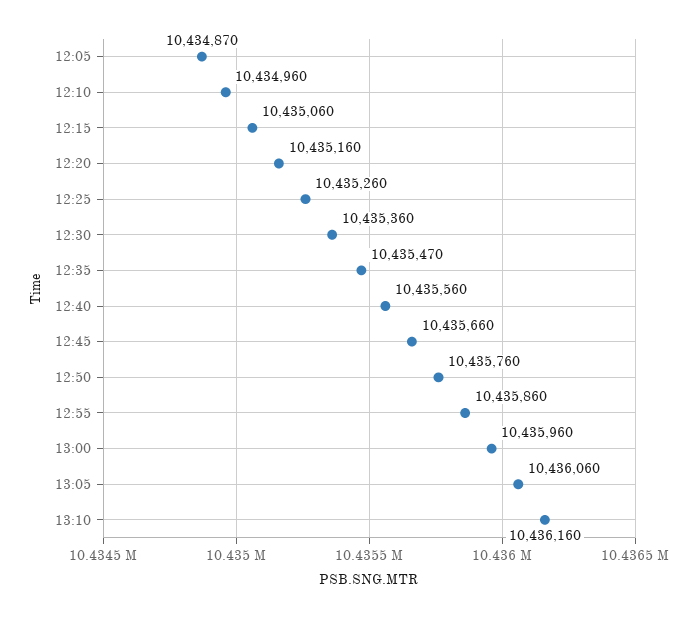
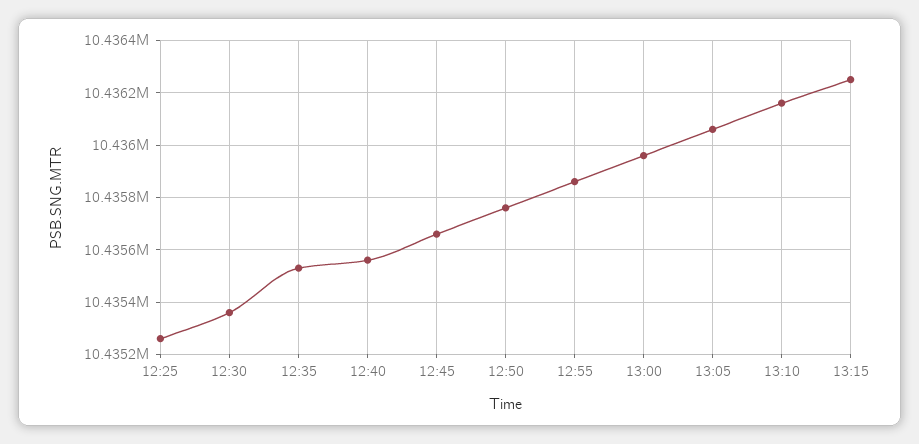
12:05: 10434870 -> none
12:10: 10434960 -> none
12:15: 10435060 -> none
12:20: 10435160 -> none
12:35: 10435470 -> 10435525
13:15: none -> 10436250

